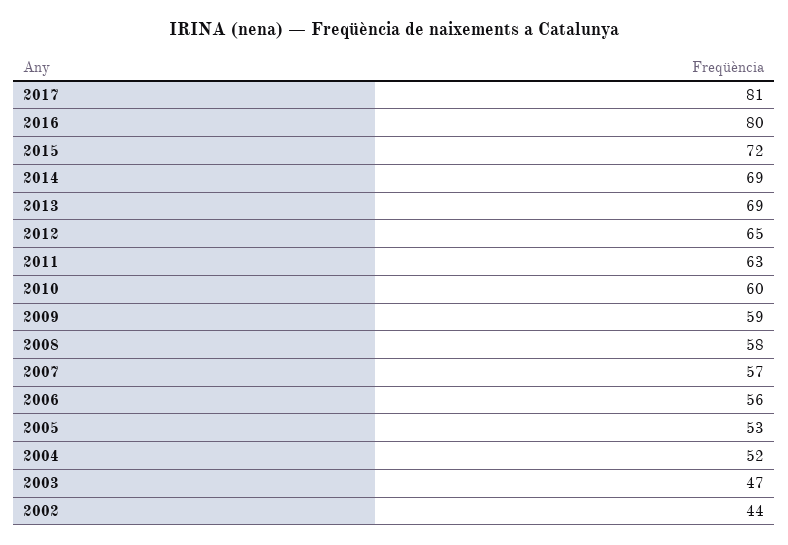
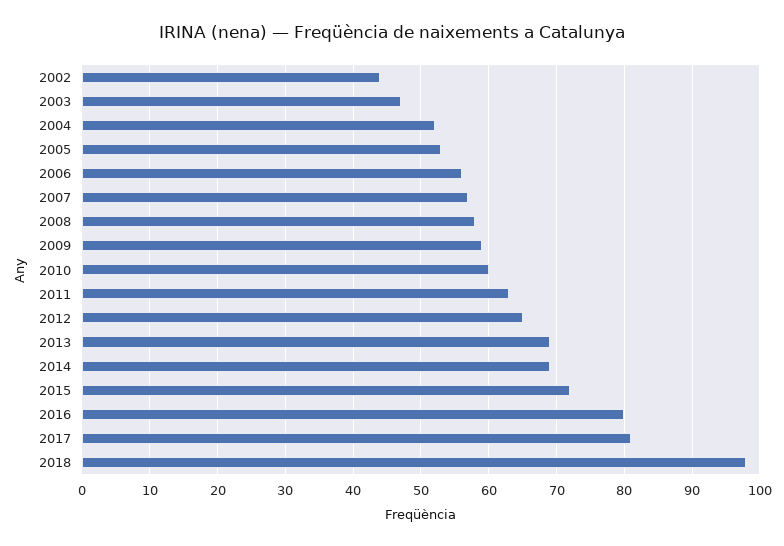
2018: none -> 98

